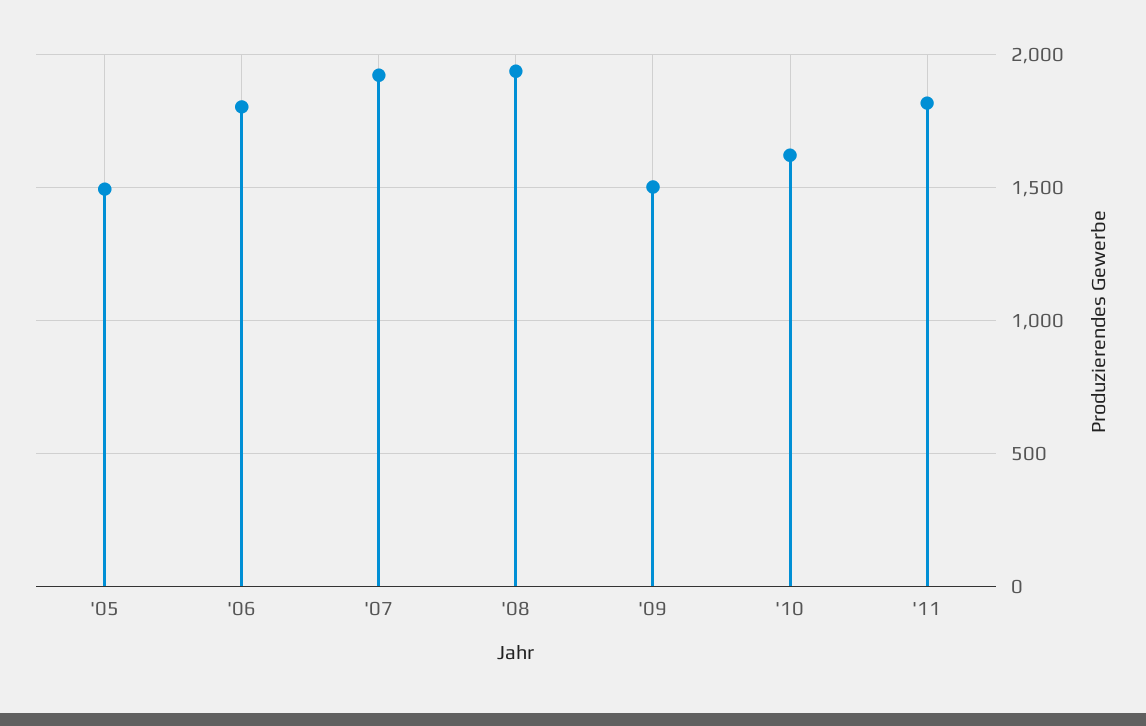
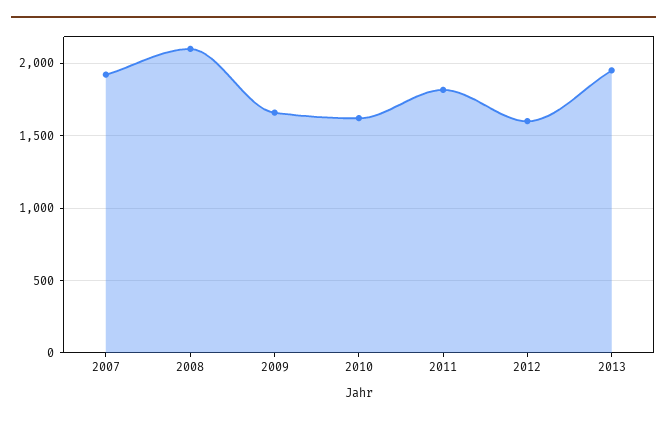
'05: 1500 -> none
'06: 1800 -> none
'08: 1950 -> 2100
'09: 1500 -> 1650
2012: none -> 1600
2013: none -> 1950

